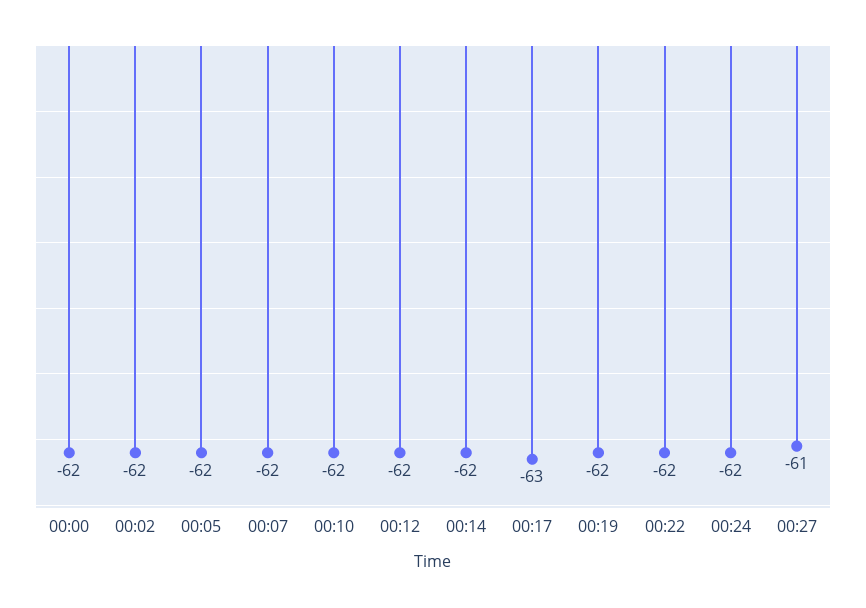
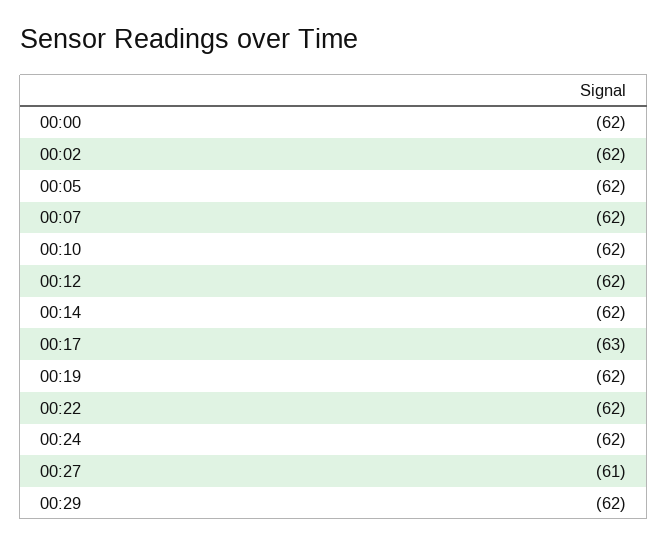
00:29: none -> -62

